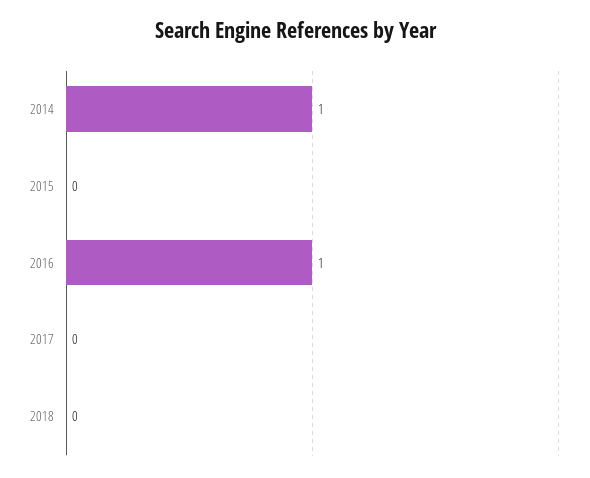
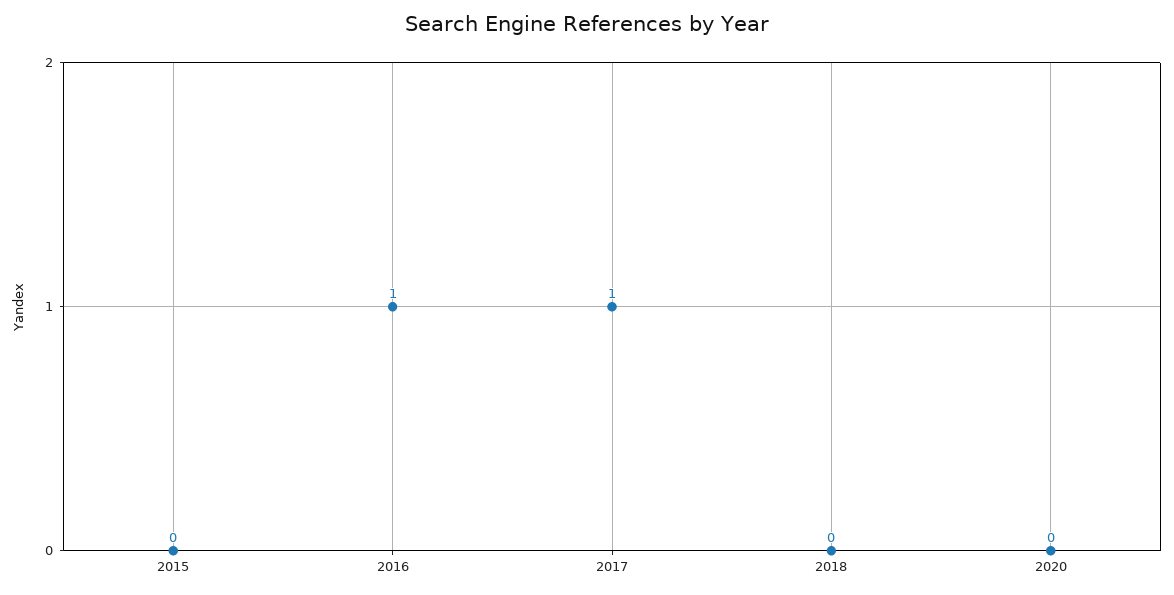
2014: 1 -> none
2017: 0 -> 1
2020: none -> 0

